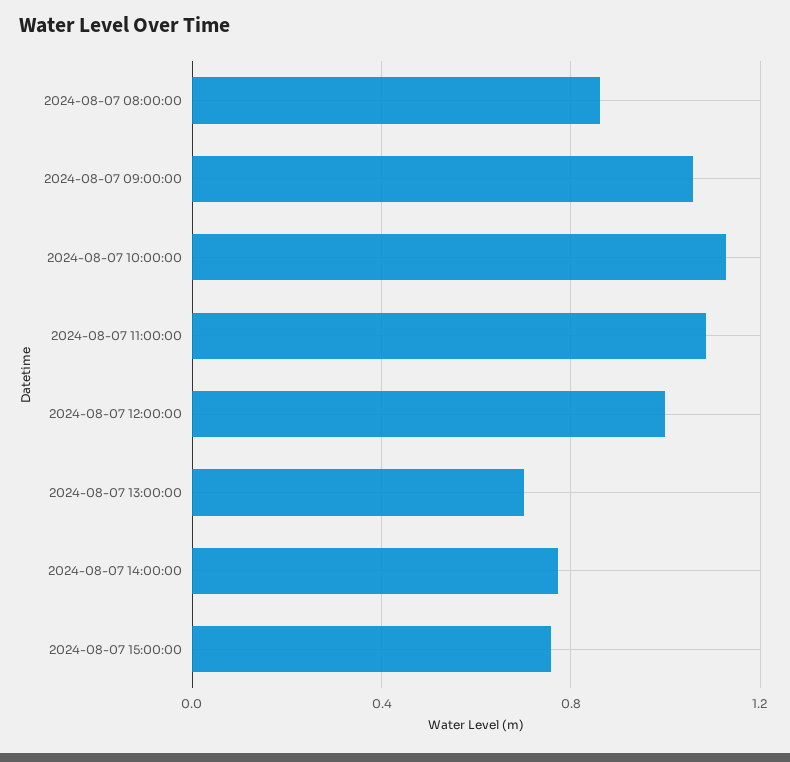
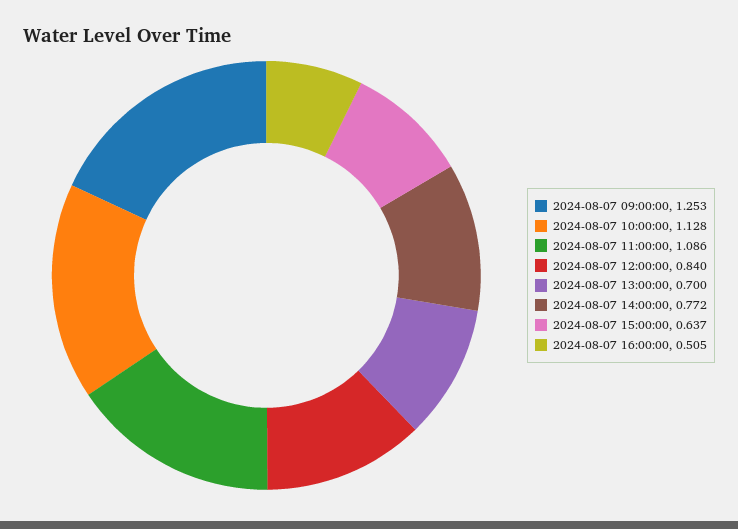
2024-08-07 08:00:00: 0.85 -> none
2024-08-07 09:00:00: 1.05 -> 1.253
2024-08-07 12:00:00: 1 -> 0.84
2024-08-07 15:00:00: 0.75 -> 0.637
2024-08-07 16:00:00: none -> 0.505

